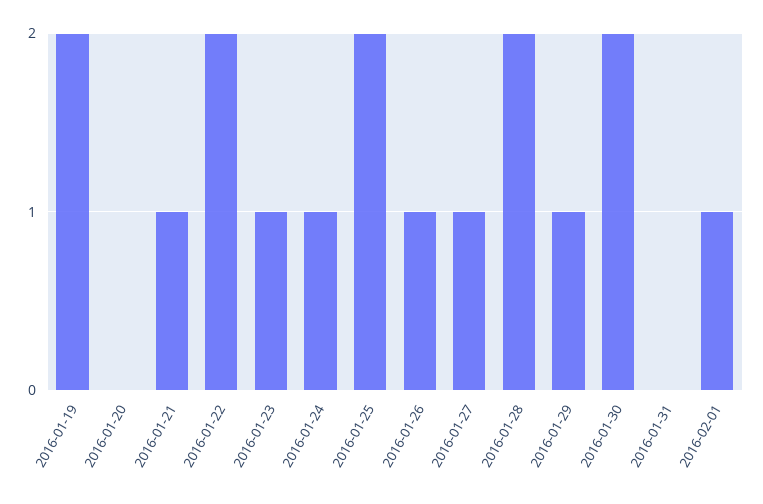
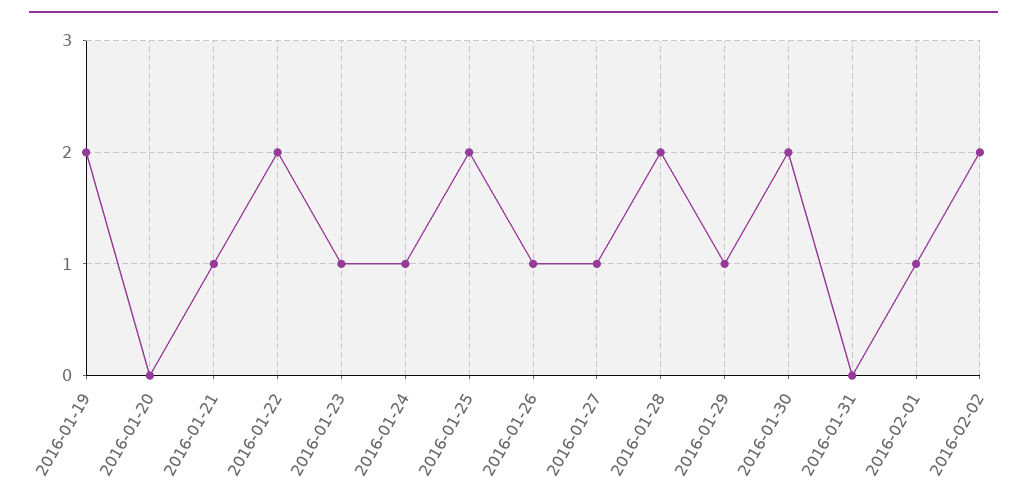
2016-02-02: none -> 2

